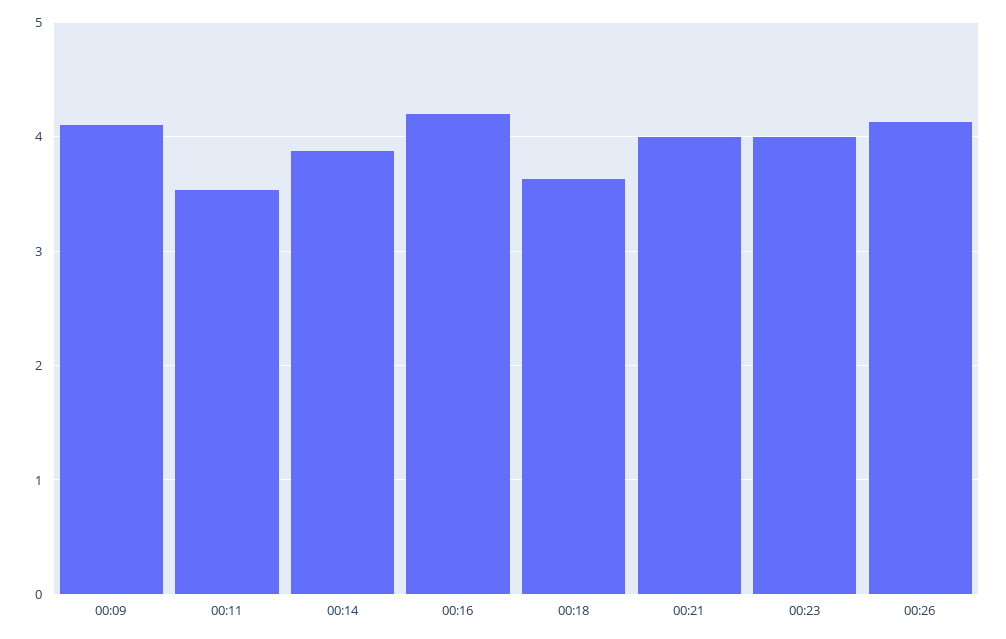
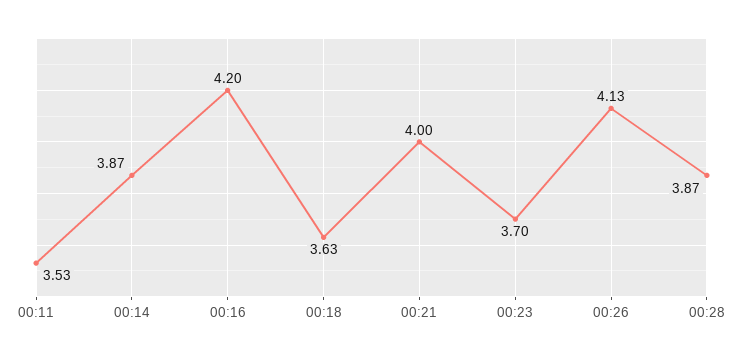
00:09: 4.1 -> none
00:23: 4 -> 3.7
00:28: none -> 3.87

